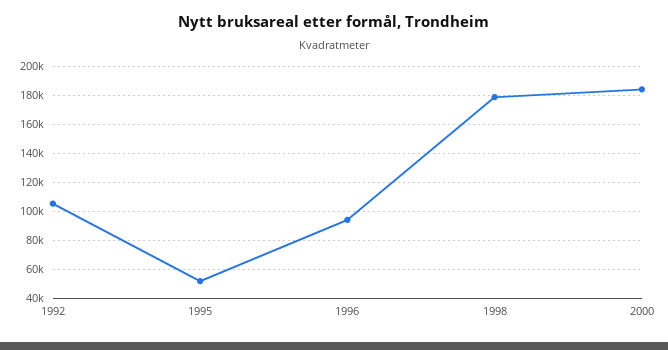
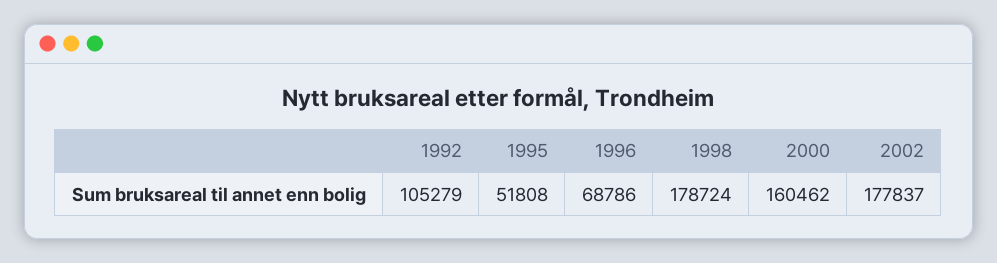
1996: 95000 -> 68786
2000: 185000 -> 160462
2002: none -> 177837

